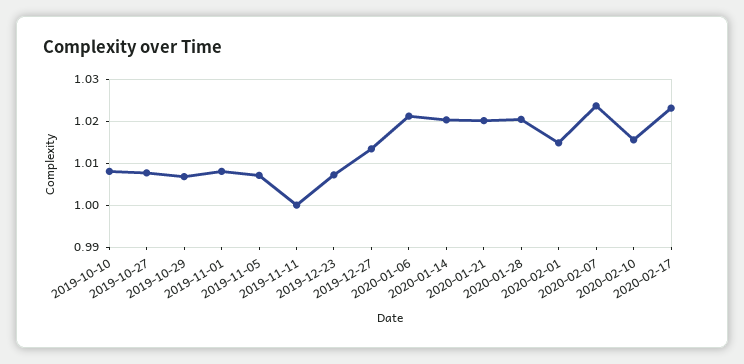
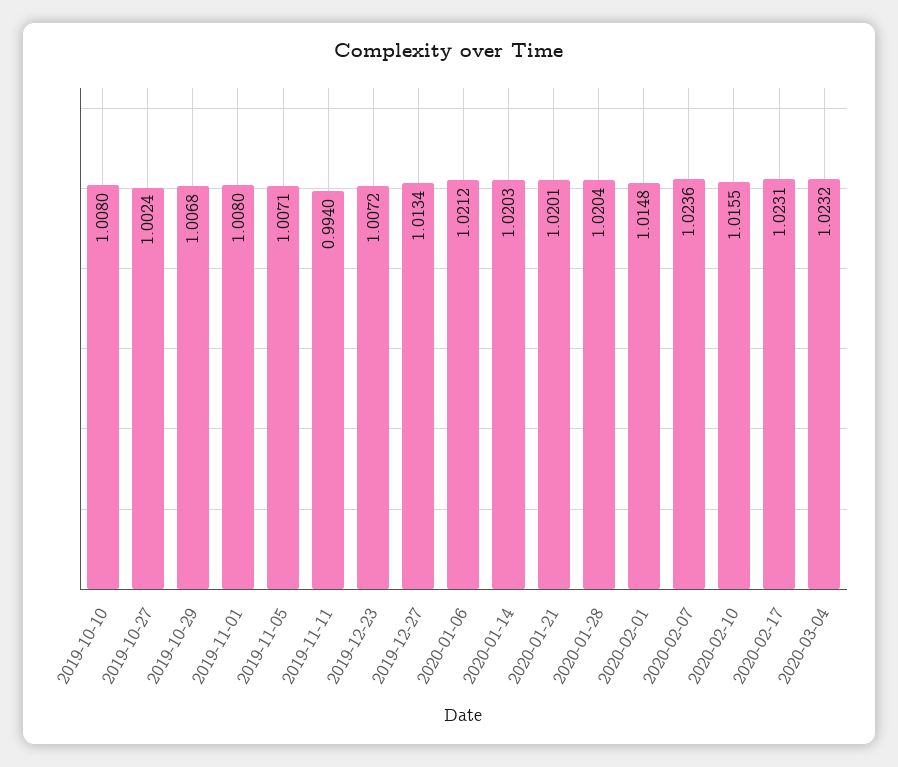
2019-10-27: 1.008 -> 1.0024
2019-11-11: 1 -> 0.994
2020-03-04: none -> 1.0232

